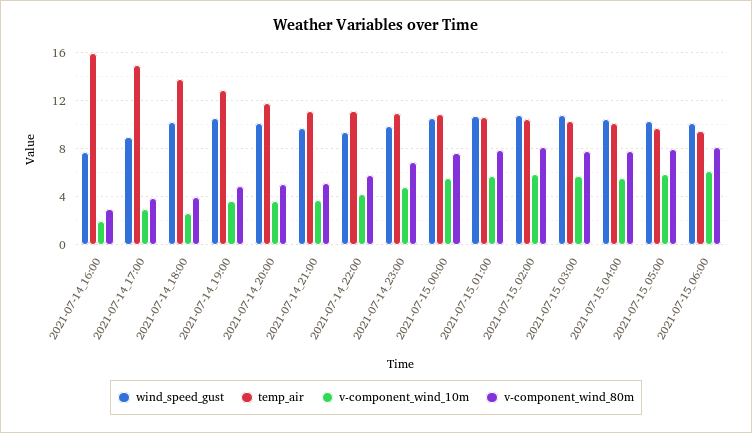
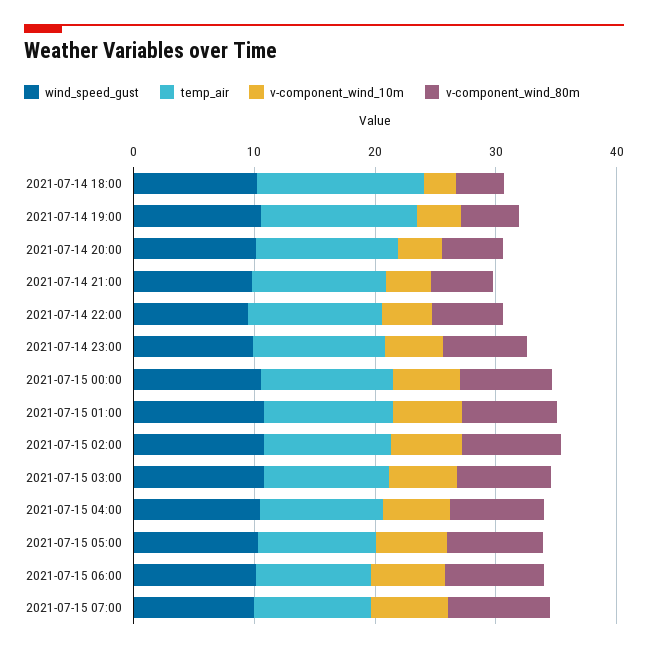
wind_speed_gust, 2021-07-14_16:00: 8 -> none
temp_air, 2021-07-14_16:00: 16 -> none
v-component_wind_10m, 2021-07-14_16:00: 2 -> none
v-component_wind_80m, 2021-07-14_16:00: 3 -> none
wind_speed_gust, 2021-07-14_17:00: 9 -> none
temp_air, 2021-07-14_17:00: 15 -> none
v-component_wind_10m, 2021-07-14_17:00: 3 -> none
v-component_wind_80m, 2021-07-14_17:00: 4 -> none
wind_speed_gust, 2021-07-15 07:00: none -> 10
temp_air, 2021-07-15 07:00: none -> 10
v-component_wind_10m, 2021-07-15 07:00: none -> 6
v-component_wind_80m, 2021-07-15 07:00: none -> 8

